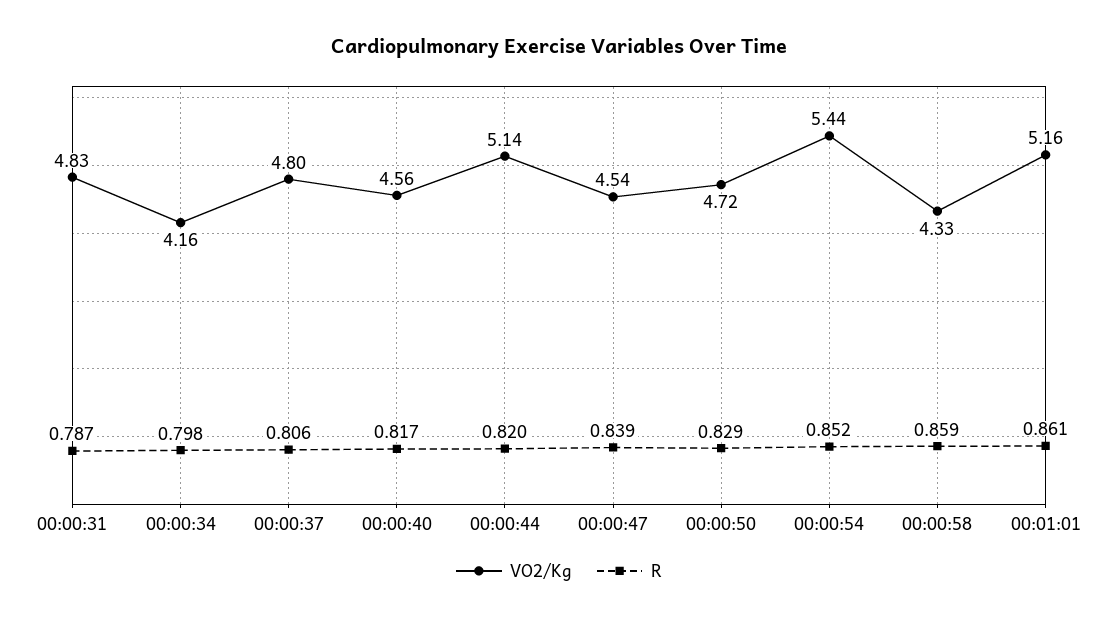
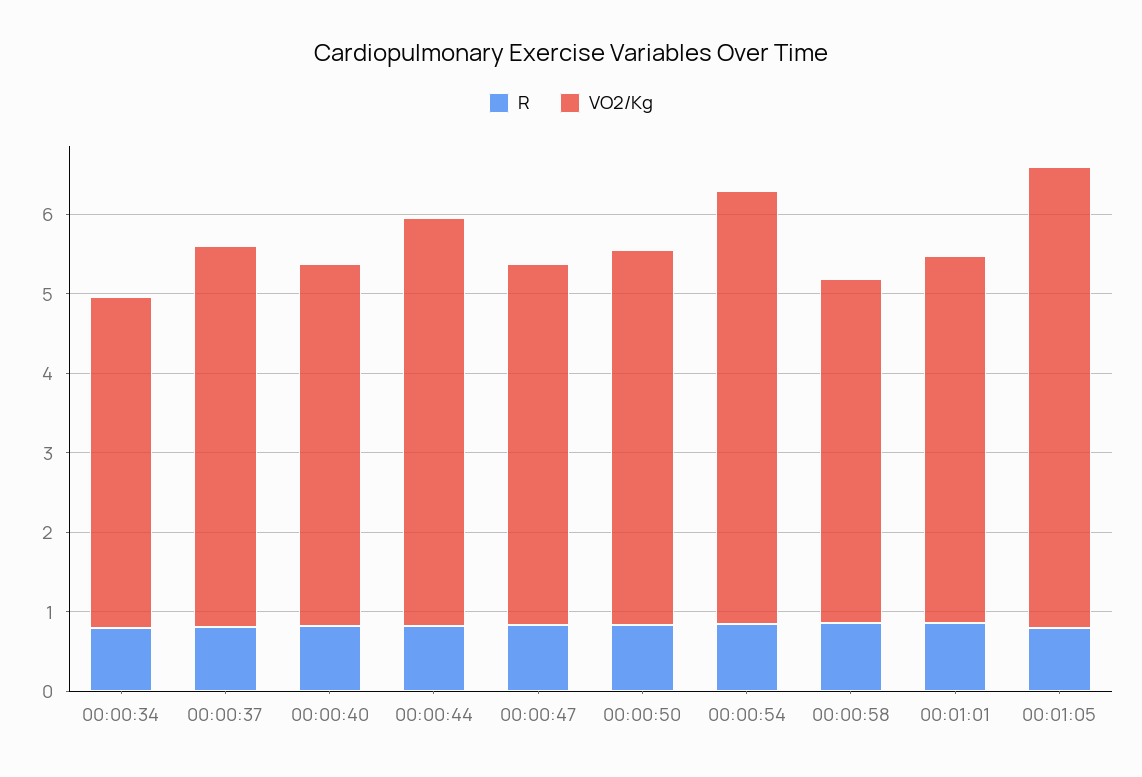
VO2/Kg, 00:00:31: 4.83 -> none
R, 00:00:31: 0.787 -> none
VO2/Kg, 00:01:01: 5.16 -> 4.6
R, 00:01:05: none -> 0.8
VO2/Kg, 00:01:05: none -> 5.8

